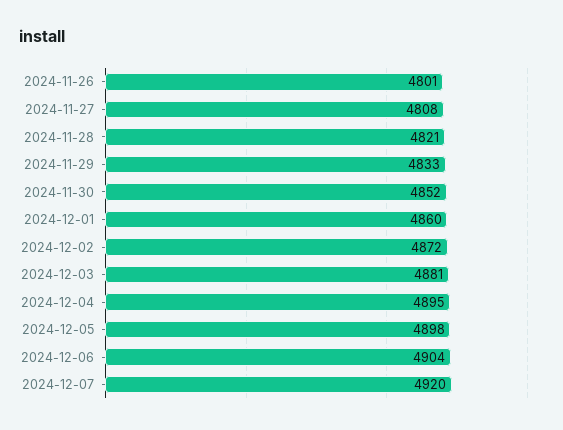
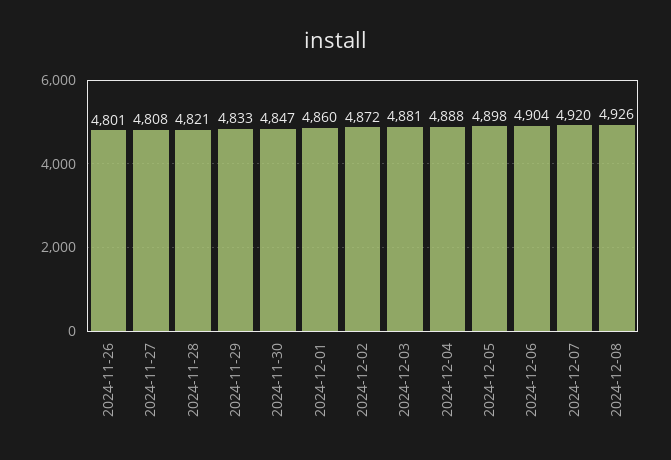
2024-11-30: 4852 -> 4847
2024-12-04: 4895 -> 4888
2024-12-08: none -> 4926

